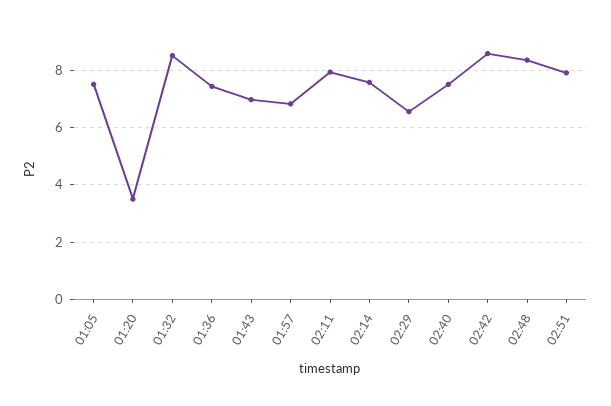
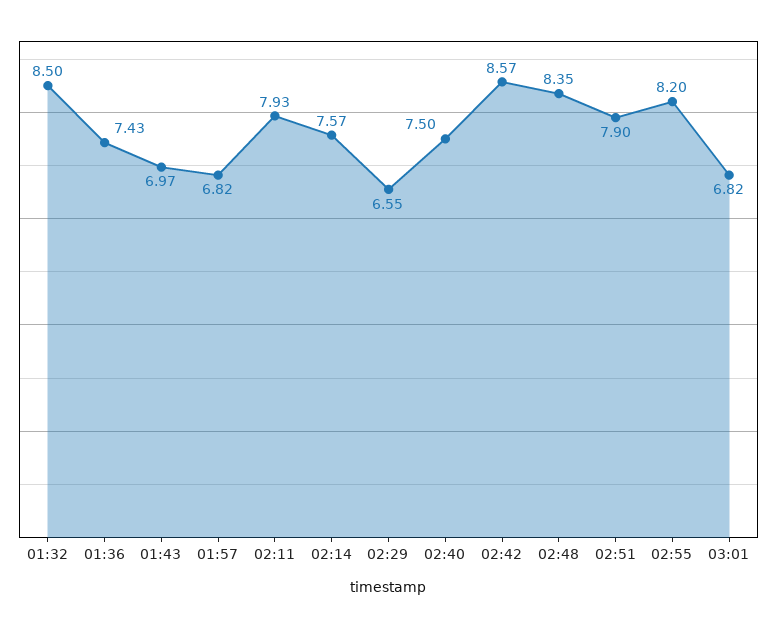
01:05: 7.5 -> none
01:20: 3.5 -> none
02:55: none -> 8.2
03:01: none -> 6.82

